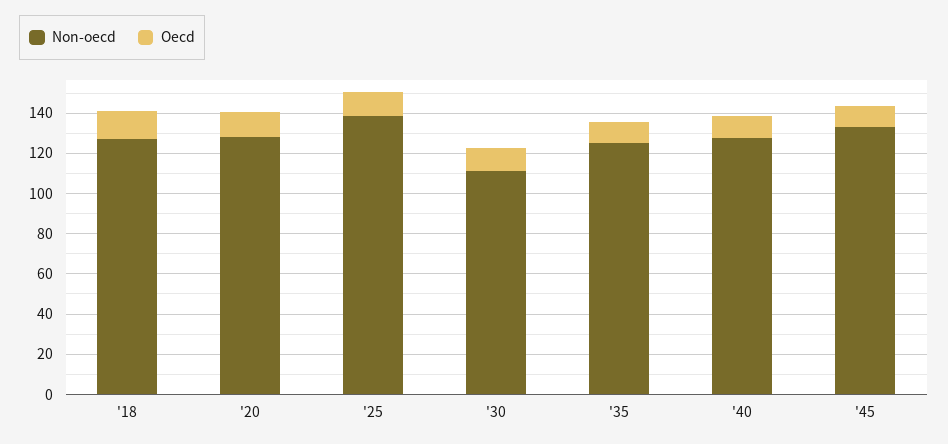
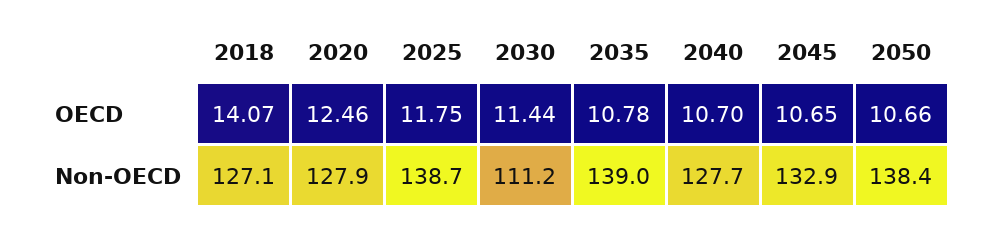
Non-oecd, '35: 125 -> 139
Oecd, 2050: none -> 10.66
Non-oecd, 2050: none -> 138.4

